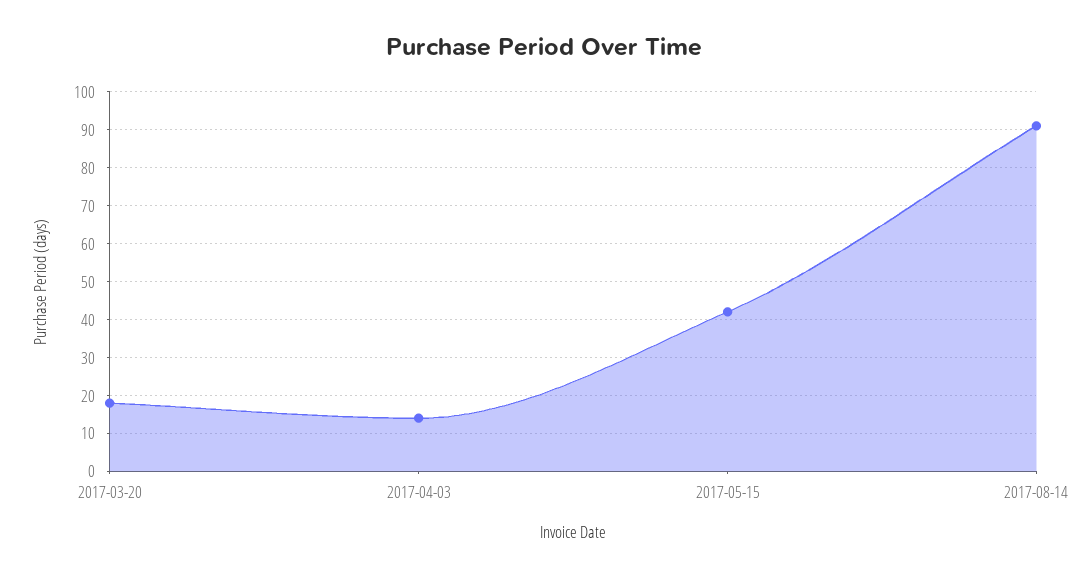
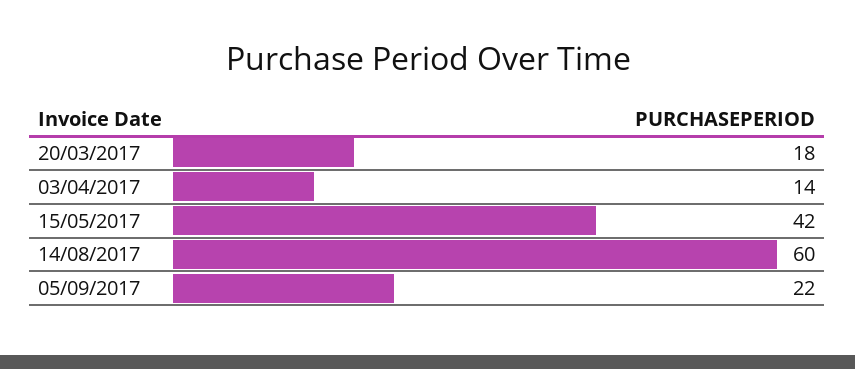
2017-08-14: 90 -> 60
05/09/2017: none -> 22

